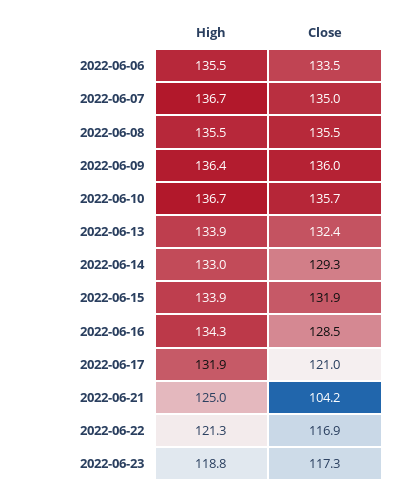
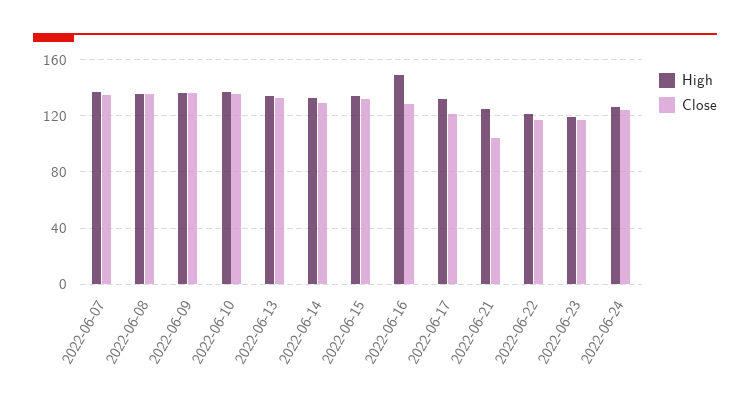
High, 2022-06-06: 135.5 -> none
Close, 2022-06-06: 133.5 -> none
High, 2022-06-16: 134.3 -> 150
High, 2022-06-24: none -> 125
Close, 2022-06-24: none -> 125

